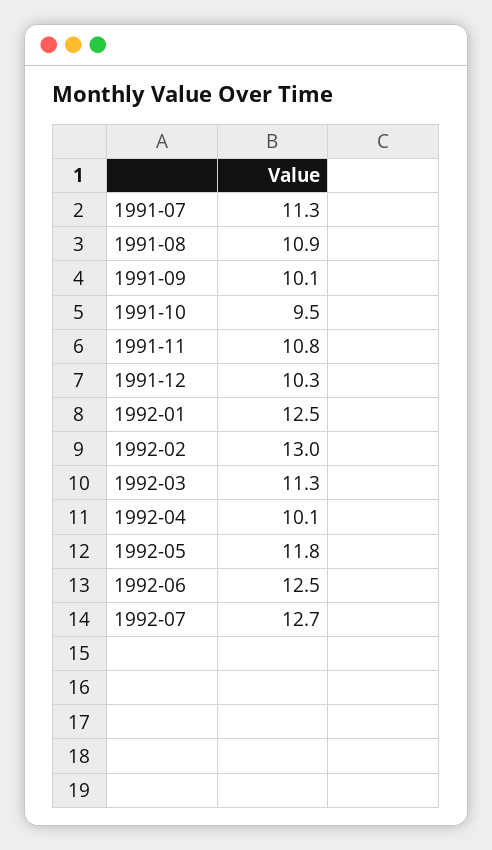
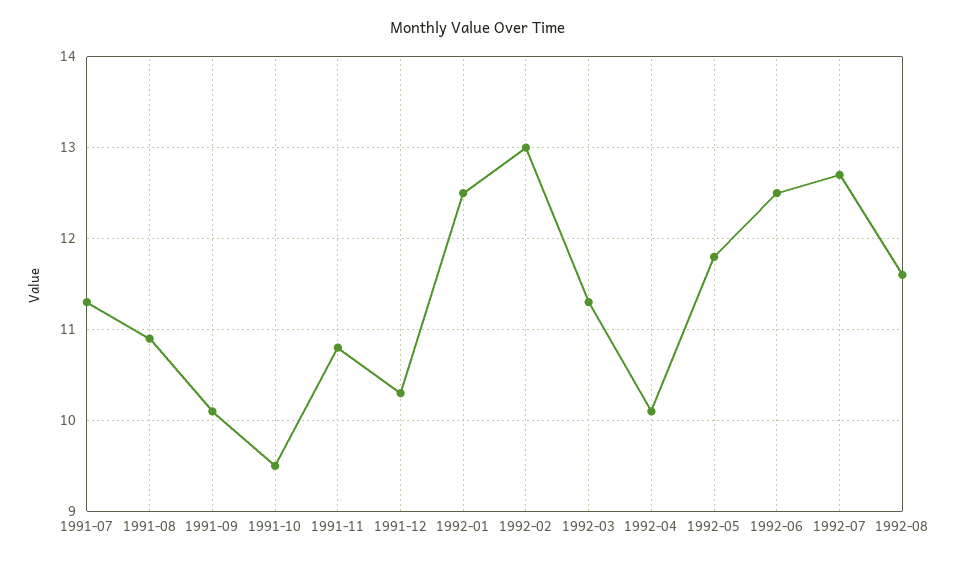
1992-08: none -> 11.6

